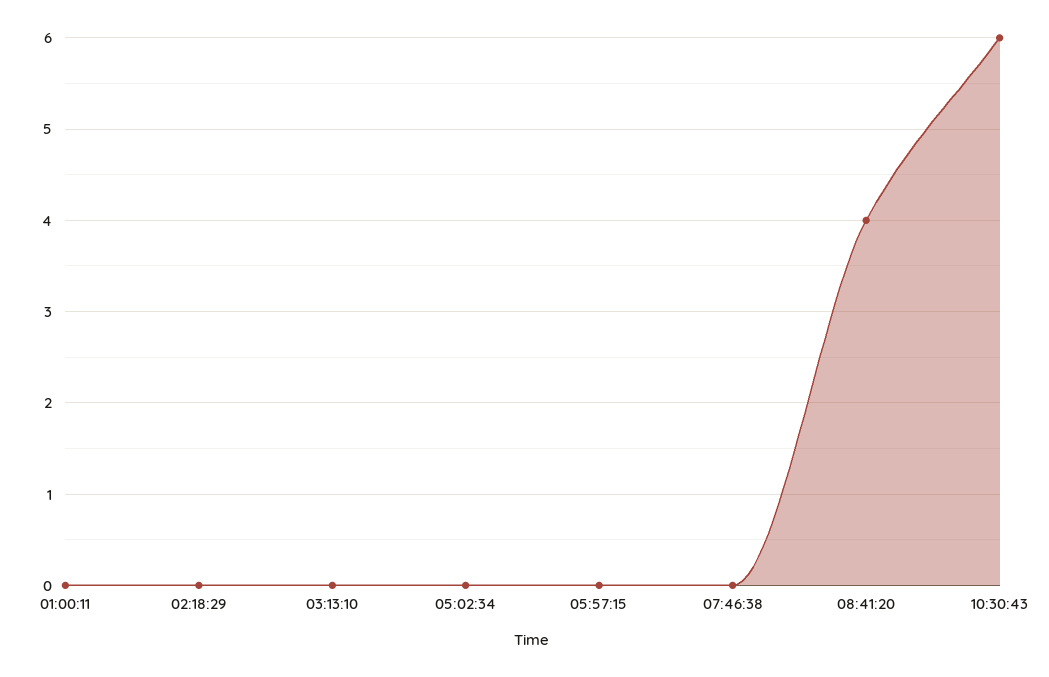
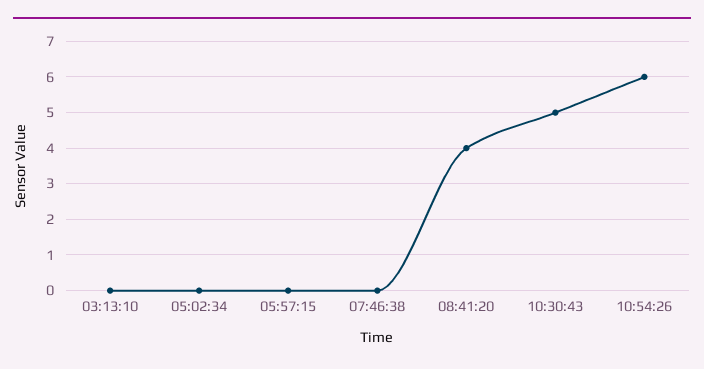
01:00:11: 0 -> none
02:18:29: 0 -> none
10:30:43: 6 -> 5
10:54:26: none -> 6

